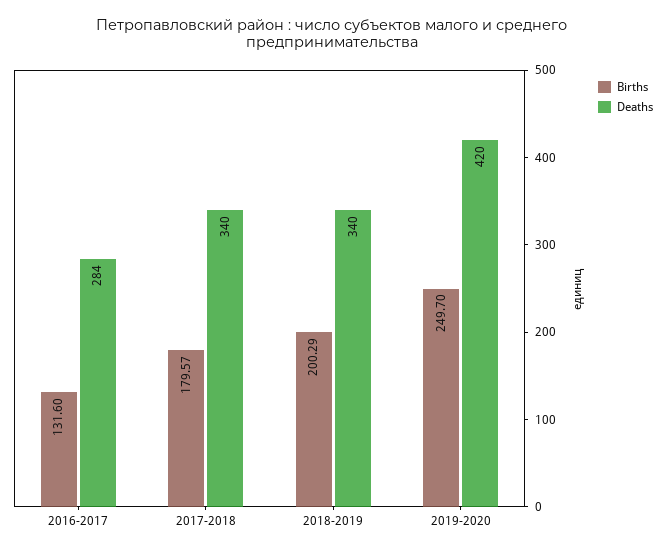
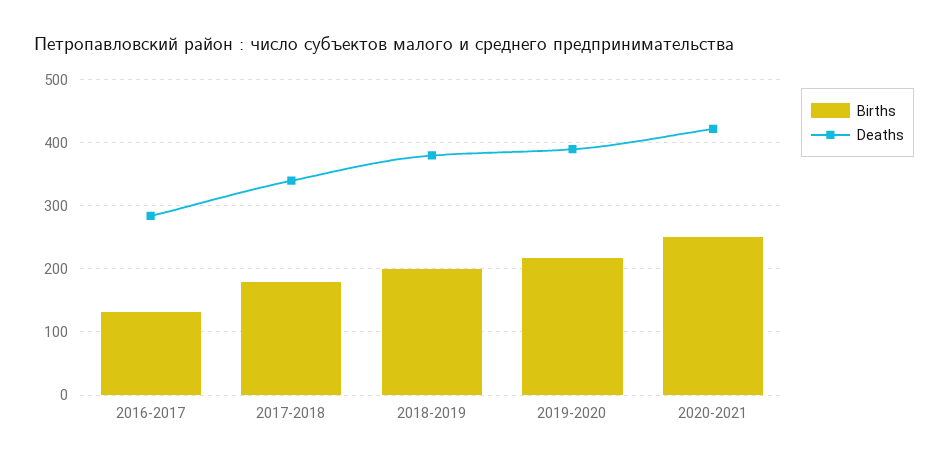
Deaths, 2018-2019: 340 -> 380
Births, 2019-2020: 249.7 -> 220
Deaths, 2019-2020: 420 -> 390
Births, 2020-2021: none -> 250
Deaths, 2020-2021: none -> 420

